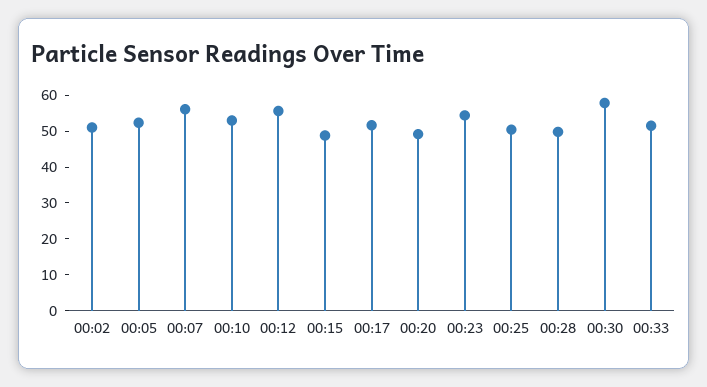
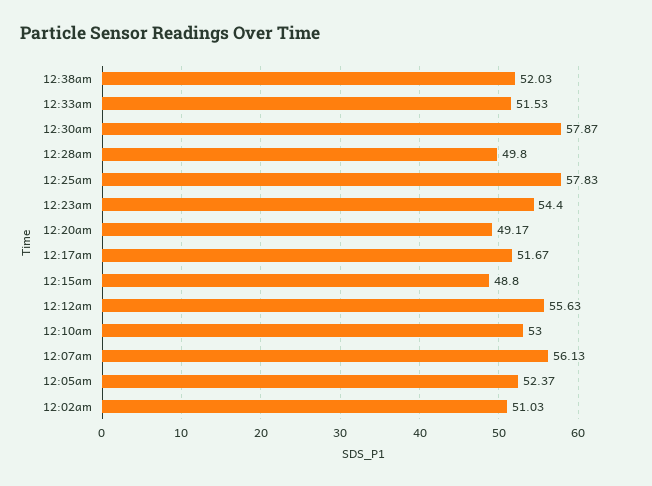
00:25: 50 -> 57.83
12:38am: none -> 52.03

